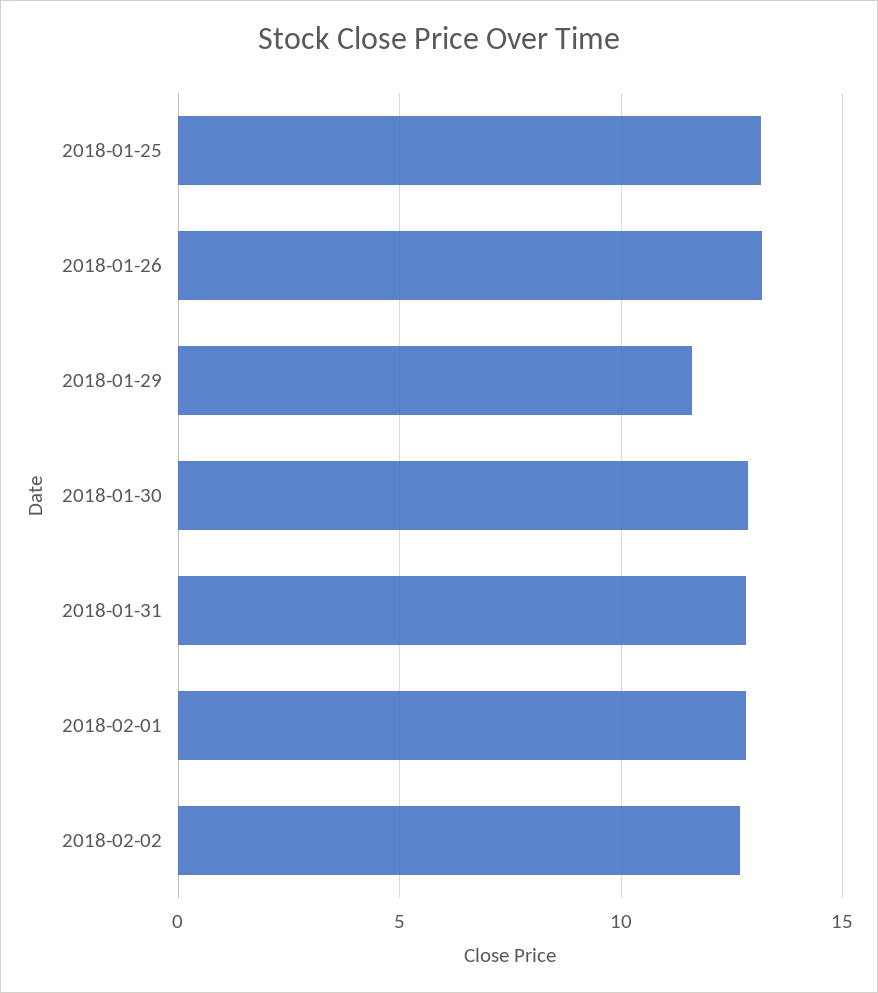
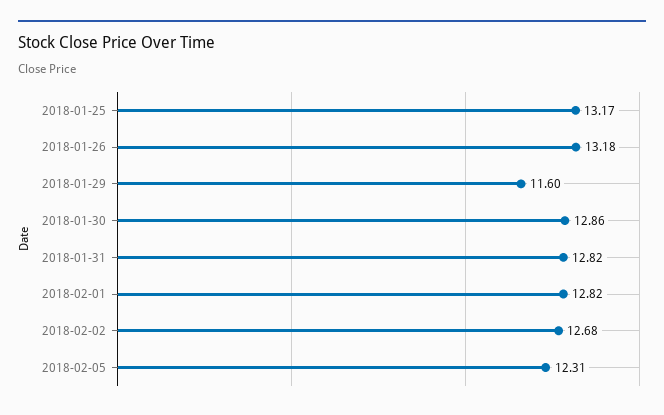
2018-02-05: none -> 12.31

